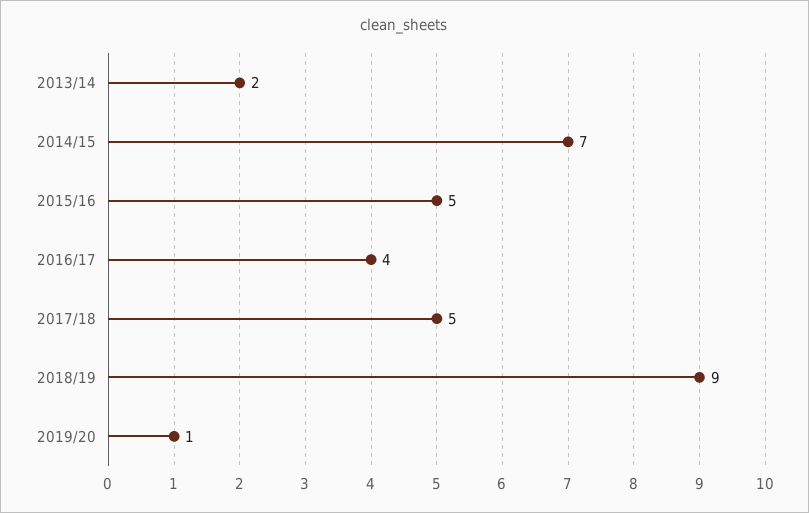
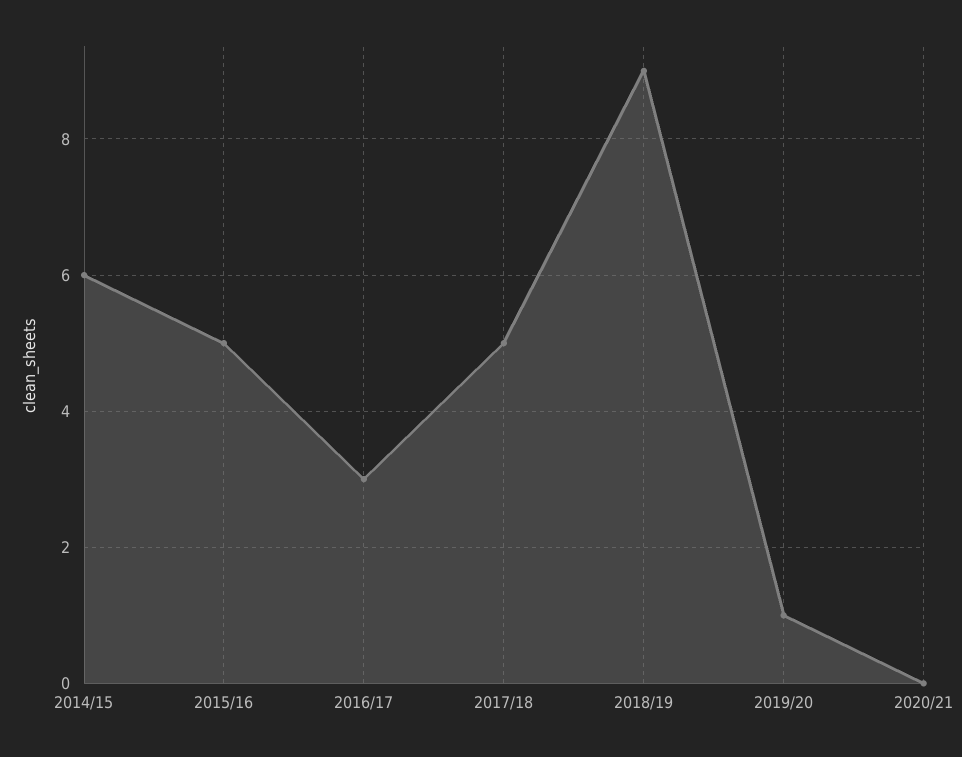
2013/14: 2 -> none
2014/15: 7 -> 6
2016/17: 4 -> 3
2020/21: none -> 0

